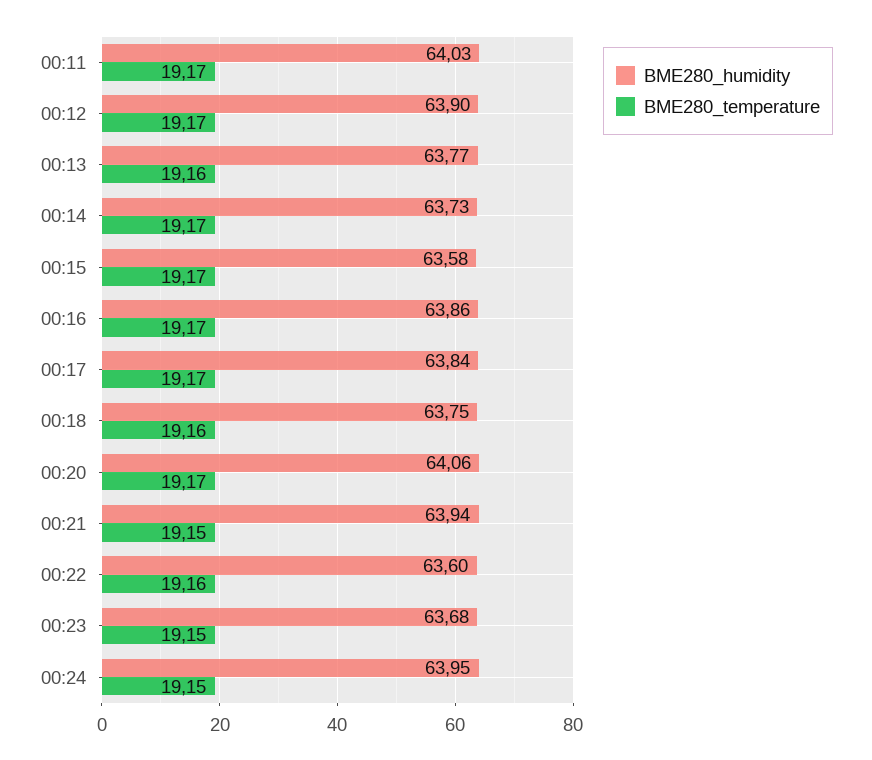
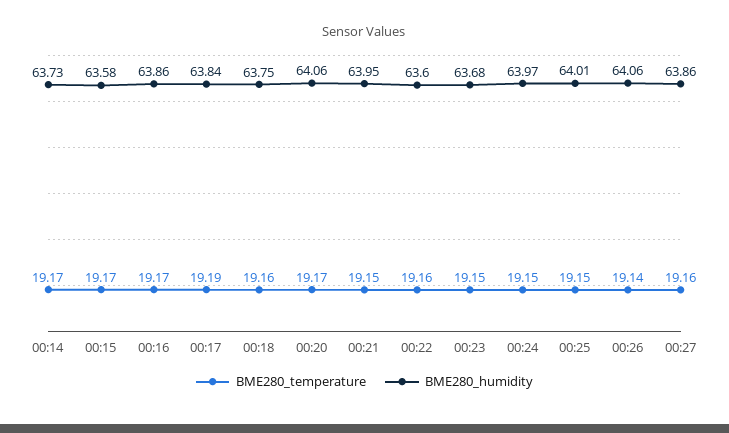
BME280_humidity, 00:11: 64.03 -> none
BME280_temperature, 00:11: 19.17 -> none
BME280_humidity, 00:12: 63.9 -> none
BME280_temperature, 00:12: 19.17 -> none
BME280_humidity, 00:13: 63.77 -> none
BME280_temperature, 00:13: 19.16 -> none
BME280_temperature, 00:17: 19.17 -> 19.19
BME280_humidity, 00:21: 63.94 -> 63.95
BME280_humidity, 00:24: 63.95 -> 63.97
BME280_temperature, 00:25: none -> 19.15
BME280_humidity, 00:25: none -> 64.01
BME280_temperature, 00:26: none -> 19.14
BME280_humidity, 00:26: none -> 64.06
BME280_temperature, 00:27: none -> 19.16
BME280_humidity, 00:27: none -> 63.86

